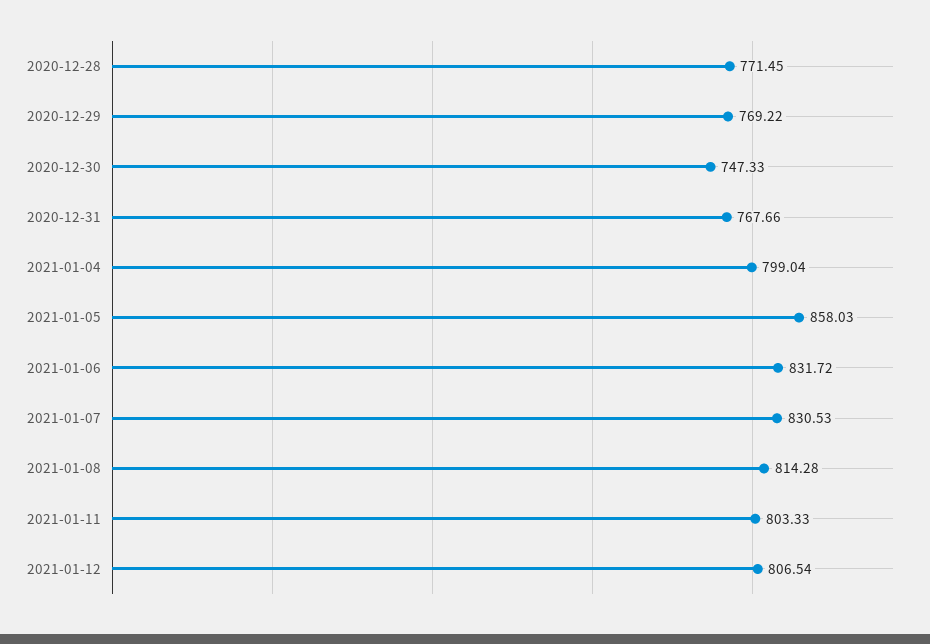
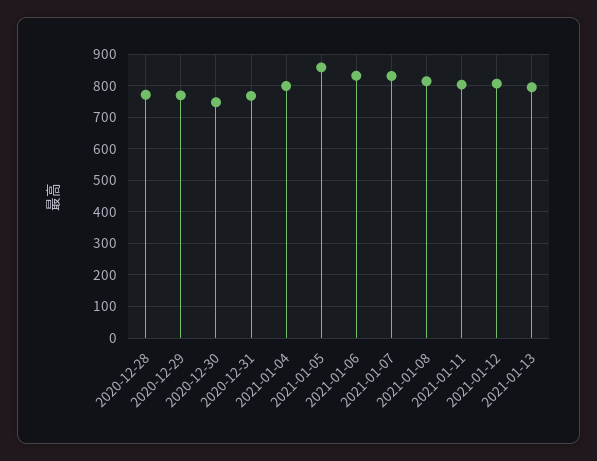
2021-01-13: none -> 800

